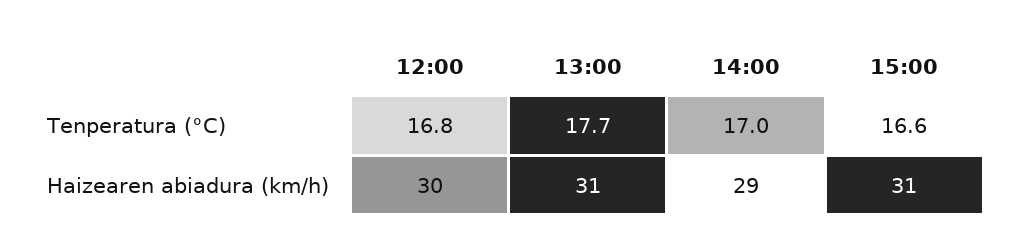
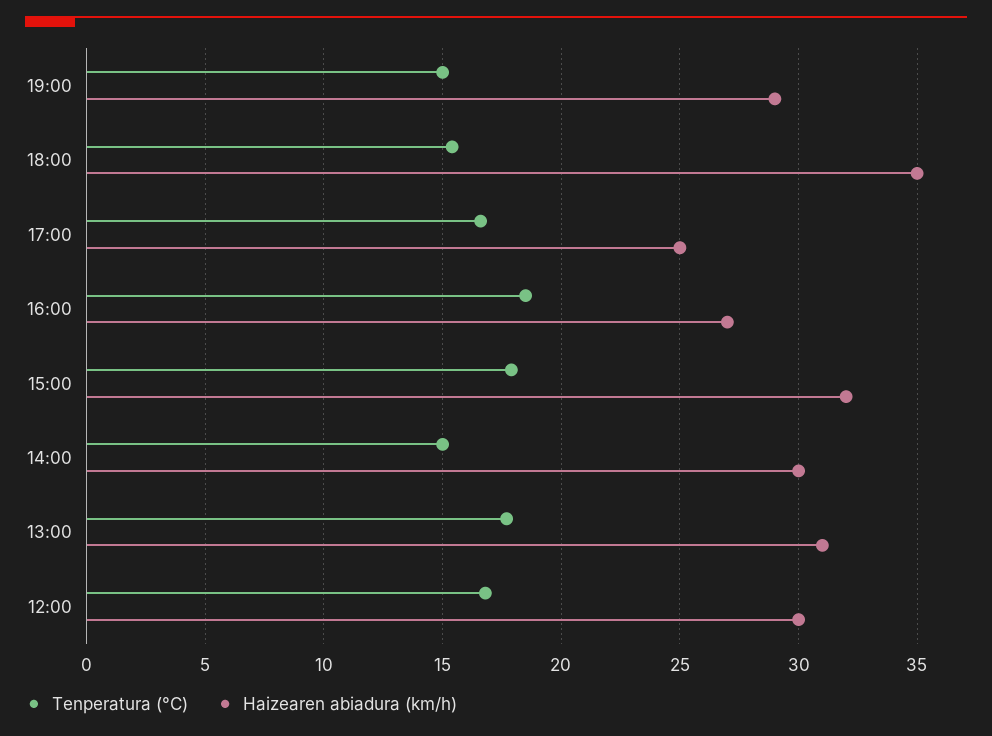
Tenperatura (°C), 14:00: 17 -> 15
Tenperatura (°C), 15:00: 16.6 -> 18
Haizearen abiadura (km/h), 14:00: 29 -> 30
Haizearen abiadura (km/h), 15:00: 31 -> 32
Tenperatura (°C), 19:00: none -> 15
Haizearen abiadura (km/h), 19:00: none -> 29
Tenperatura (°C), 18:00: none -> 15.5
Haizearen abiadura (km/h), 18:00: none -> 35
Tenperatura (°C), 17:00: none -> 16.5
Haizearen abiadura (km/h), 17:00: none -> 25
Tenperatura (°C), 16:00: none -> 18.5
Haizearen abiadura (km/h), 16:00: none -> 27

